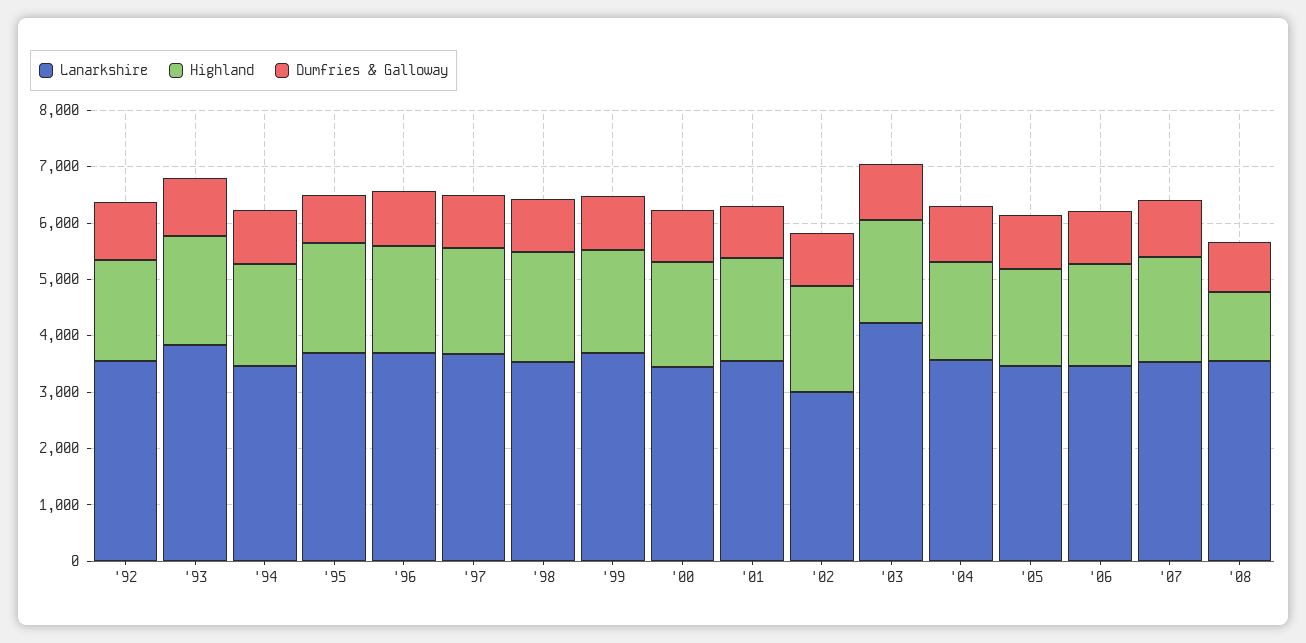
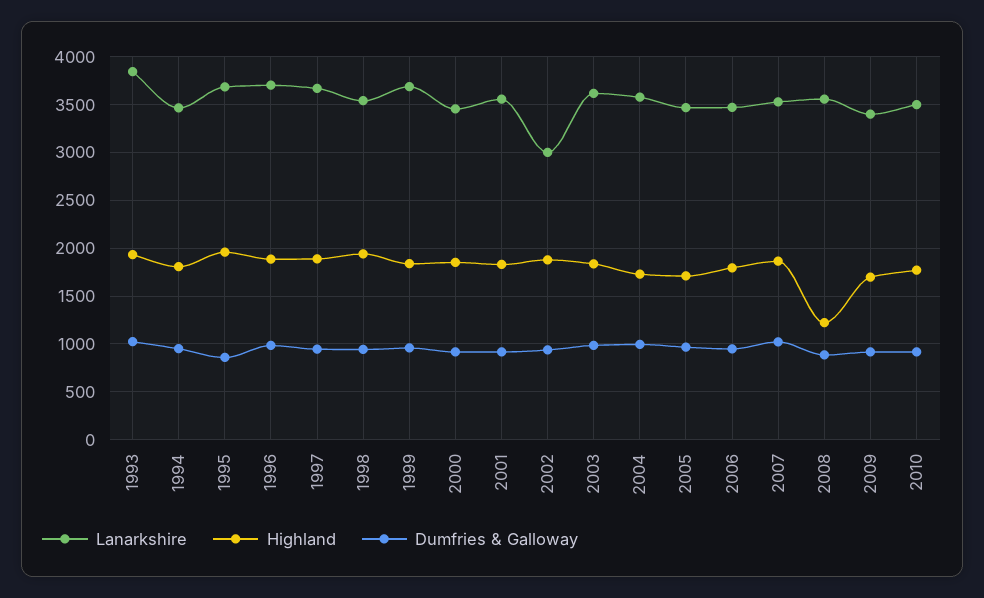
Lanarkshire, '92: 3600 -> none
Highland, '92: 1800 -> none
Dumfries & Galloway, '92: 1000 -> none
Lanarkshire, '03: 4200 -> 3600
Lanarkshire, 2009: none -> 3400
Highland, 2009: none -> 1700
Dumfries & Galloway, 2009: none -> 900
Lanarkshire, 2010: none -> 3500
Highland, 2010: none -> 1800
Dumfries & Galloway, 2010: none -> 900

